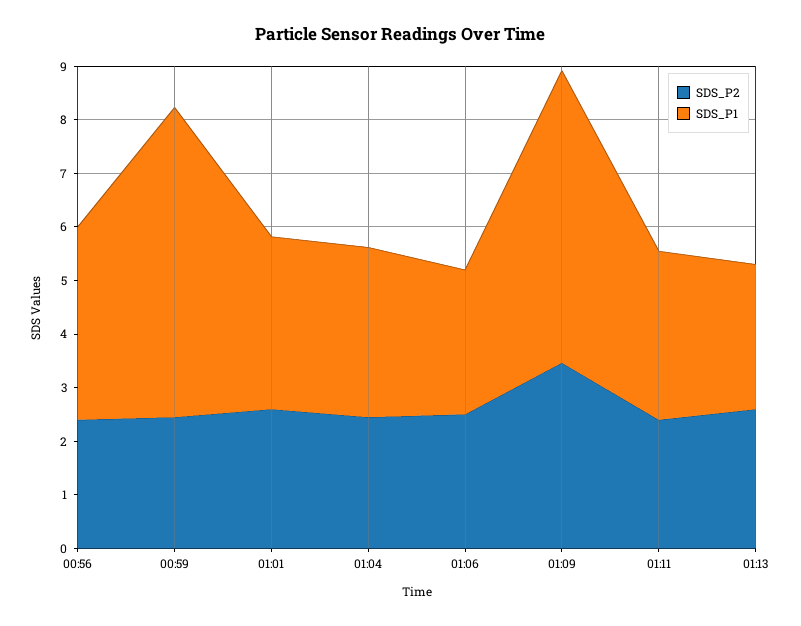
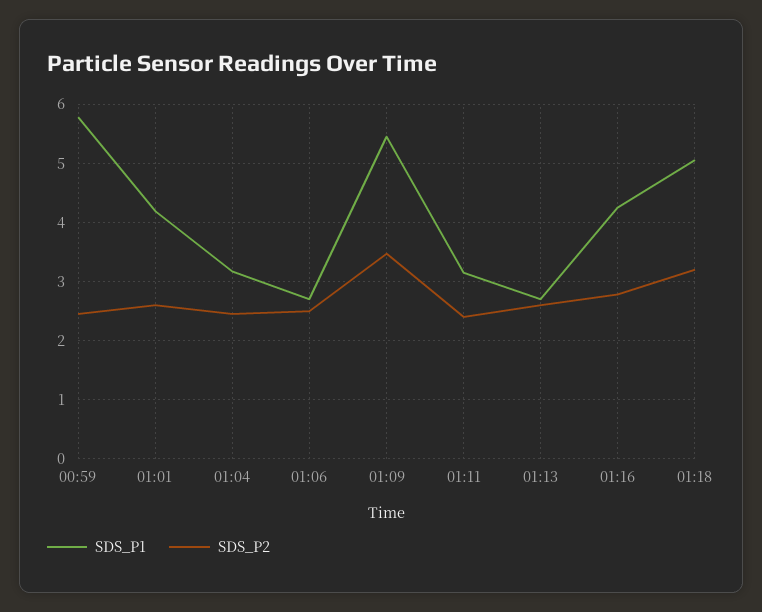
SDS_P2, 00:56: 2.4 -> none
SDS_P1, 00:56: 3.6 -> none
SDS_P1, 01:01: 3.2 -> 4.2
SDS_P1, 01:16: none -> 4.2
SDS_P2, 01:16: none -> 2.8
SDS_P1, 01:18: none -> 5
SDS_P2, 01:18: none -> 3.2

